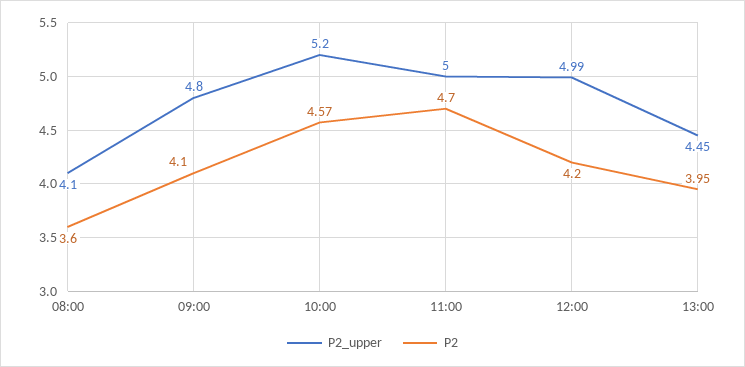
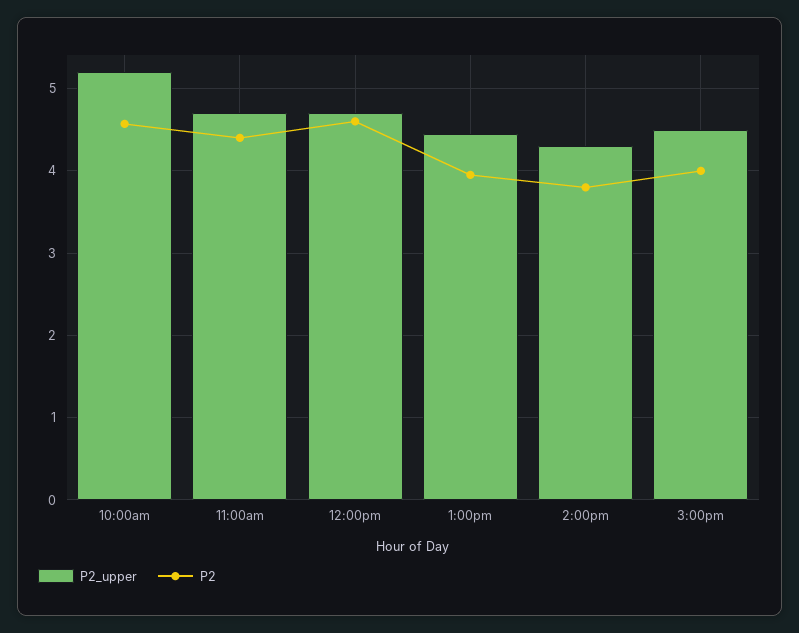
P2_upper, 08:00: 4.1 -> none
P2, 08:00: 3.6 -> none
P2_upper, 09:00: 4.8 -> none
P2, 09:00: 4.1 -> none
P2_upper, 11:00: 5 -> 4.7
P2, 11:00: 4.7 -> 4.4
P2_upper, 12:00: 4.99 -> 4.7
P2, 12:00: 4.2 -> 4.6
P2_upper, 2:00pm: none -> 4.3
P2, 2:00pm: none -> 3.8
P2_upper, 3:00pm: none -> 4.5
P2, 3:00pm: none -> 4

